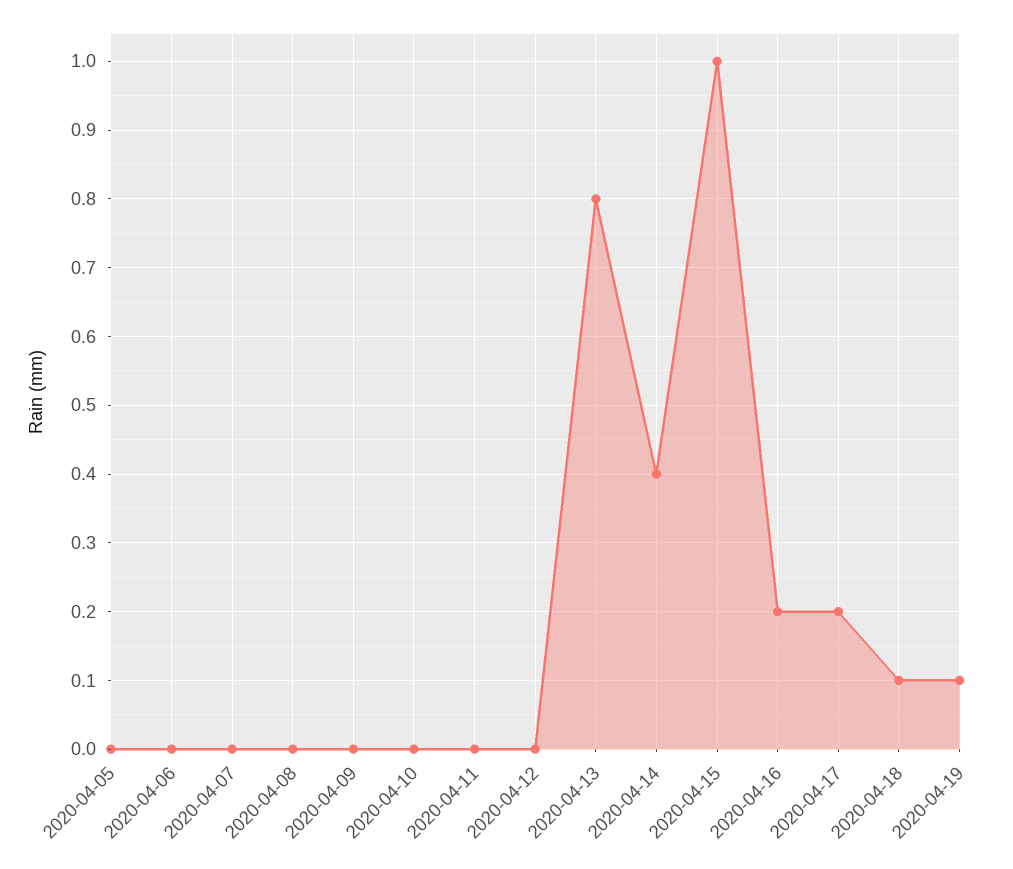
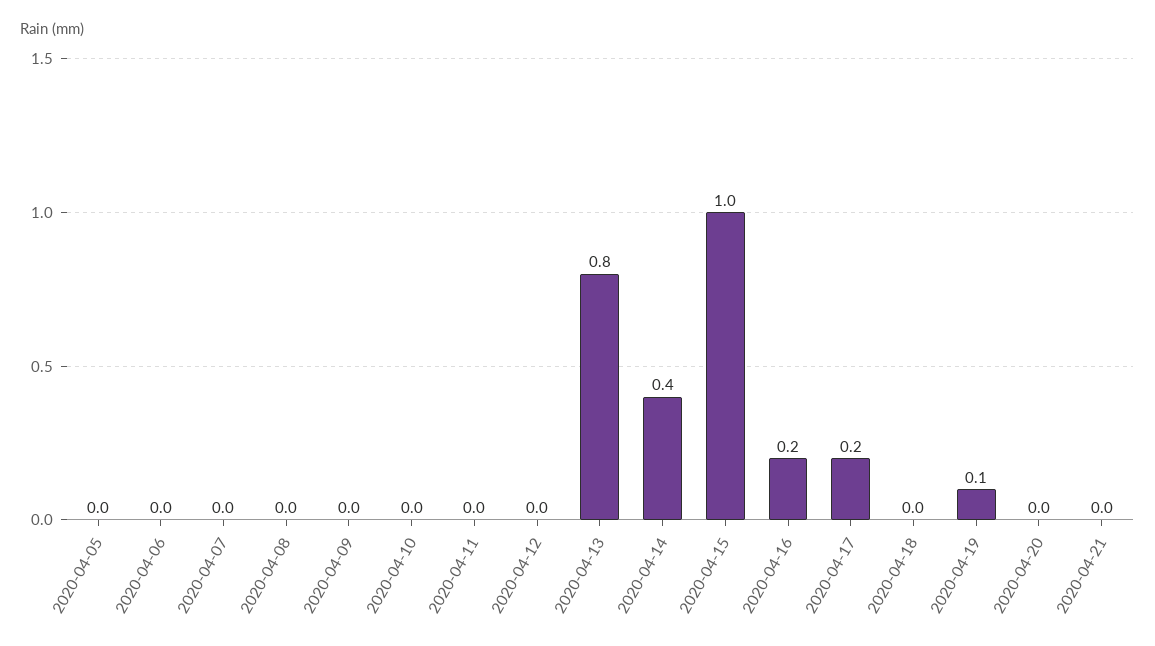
2020-04-18: 0.1 -> 0
2020-04-20: none -> 0
2020-04-21: none -> 0

